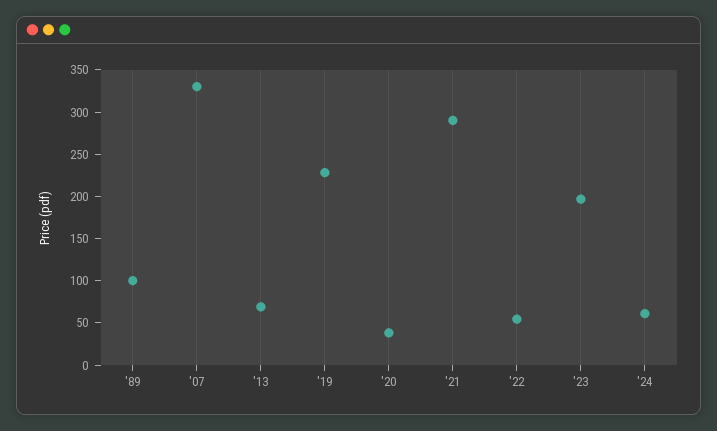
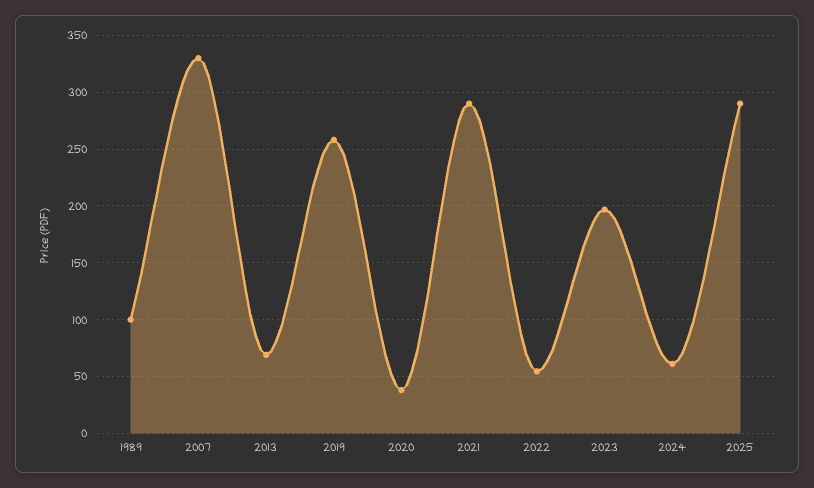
'19: 230 -> 260
2025: none -> 290

